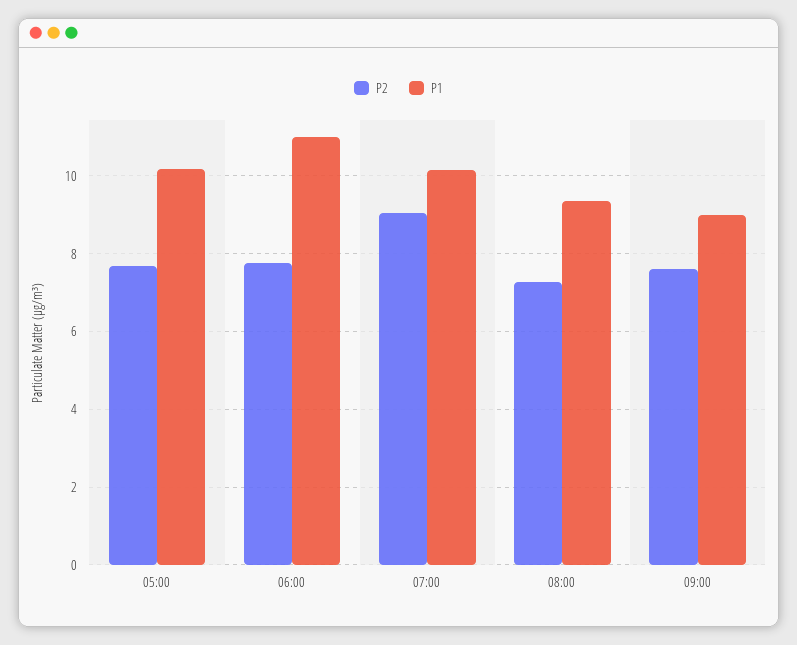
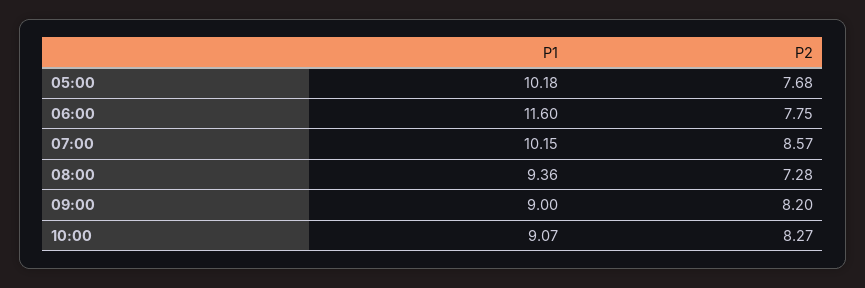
P1, 06:00: 11 -> 11.6
P2, 07:00: 9 -> 8.57
P2, 09:00: 7.6 -> 8.2
P1, 10:00: none -> 9.07
P2, 10:00: none -> 8.27

